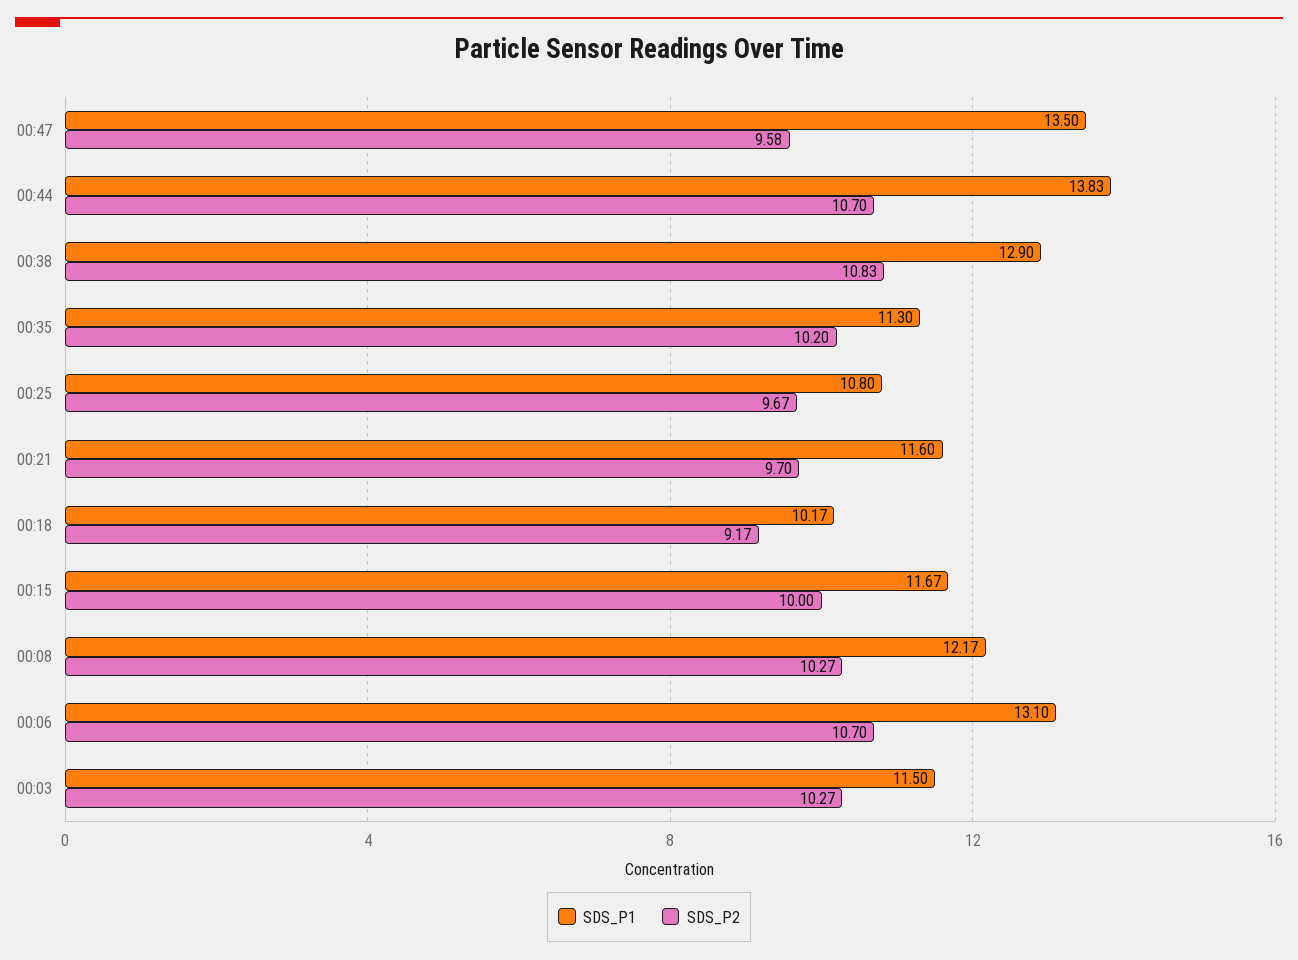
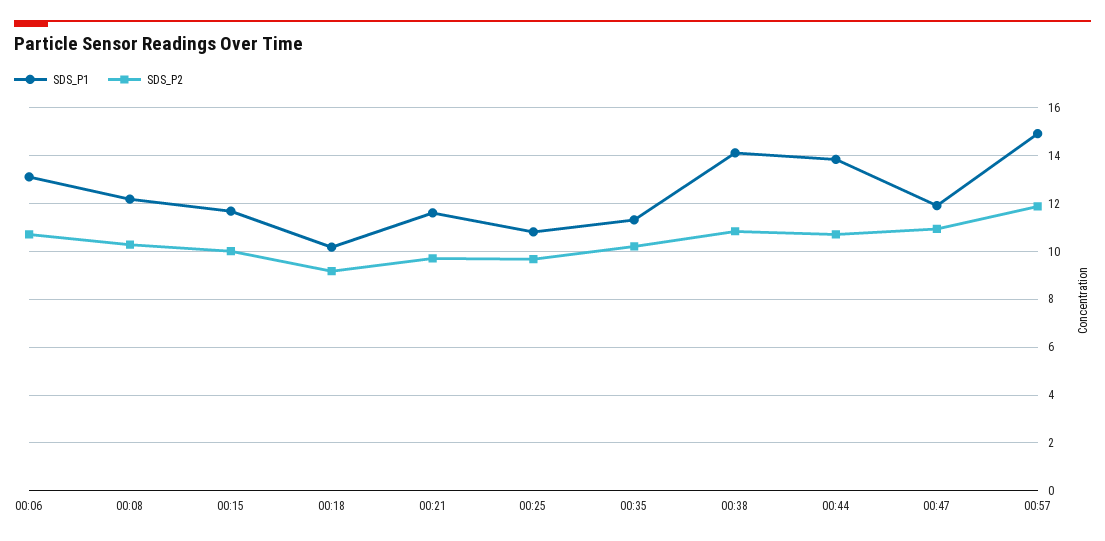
SDS_P1, 00:47: 13.5 -> 12
SDS_P2, 00:47: 9.58 -> 11
SDS_P1, 00:38: 12.9 -> 14
SDS_P1, 00:03: 11.5 -> none
SDS_P2, 00:03: 10.27 -> none
SDS_P1, 00:57: none -> 15
SDS_P2, 00:57: none -> 12

